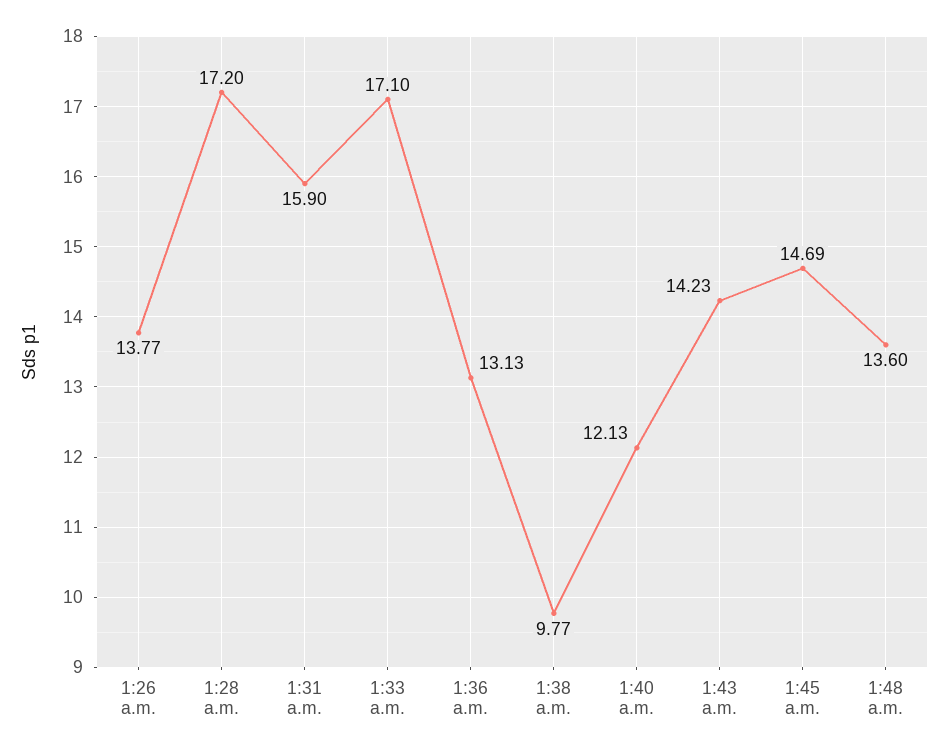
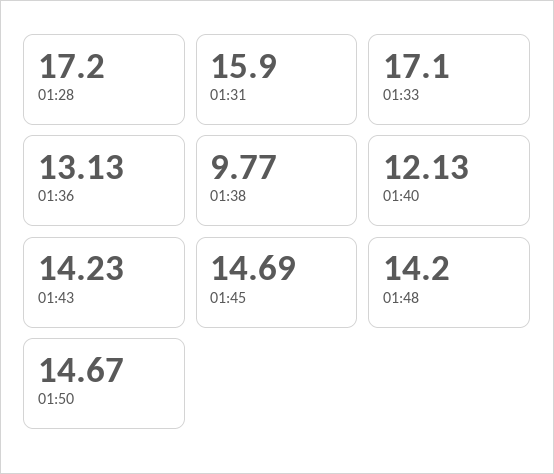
1:26 a.m.: 13.77 -> none
1:48 a.m.: 13.6 -> 14.2
01:50: none -> 14.67

